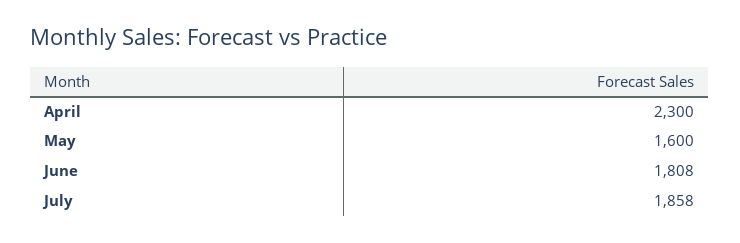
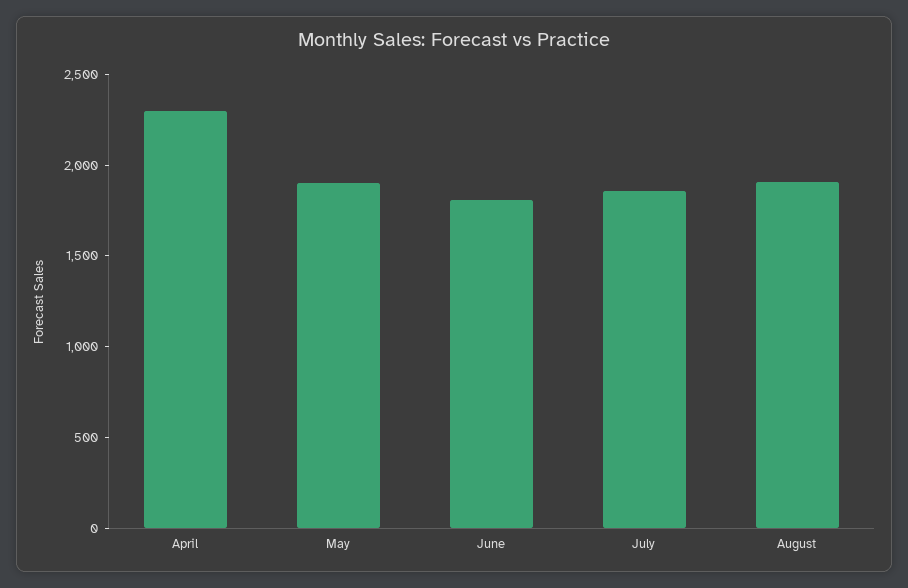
May: 1600 -> 1900
August: none -> 1900

